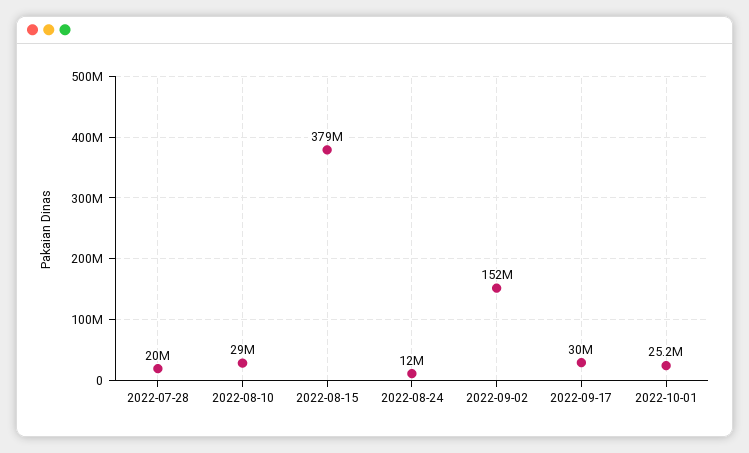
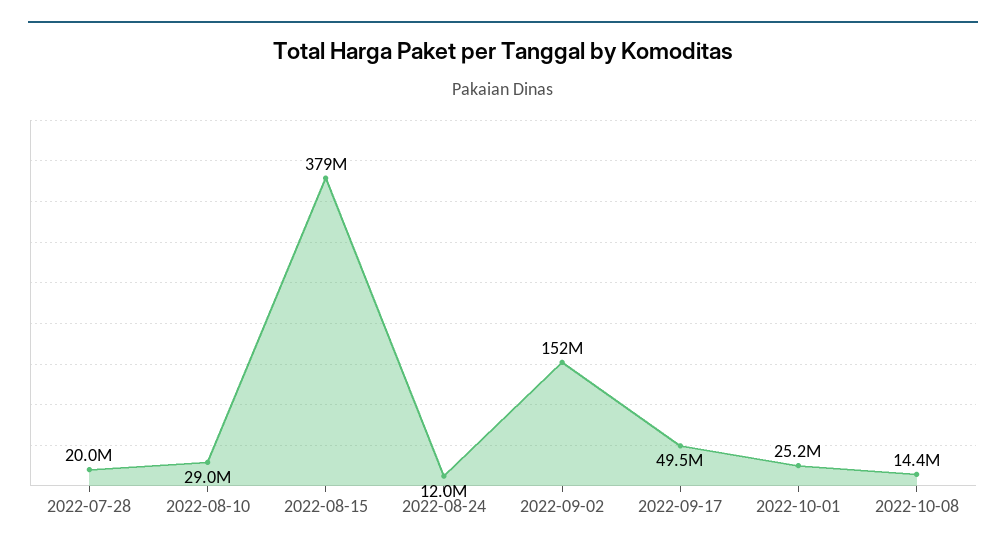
2022-09-17: 30000000 -> 49500000
2022-10-08: none -> 14400000

